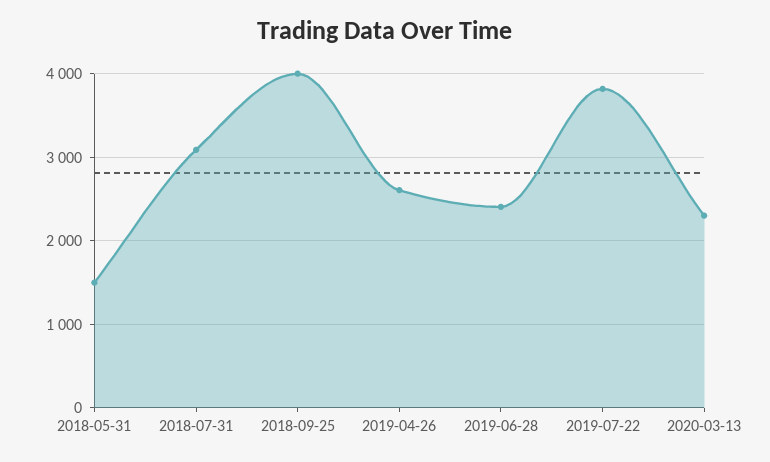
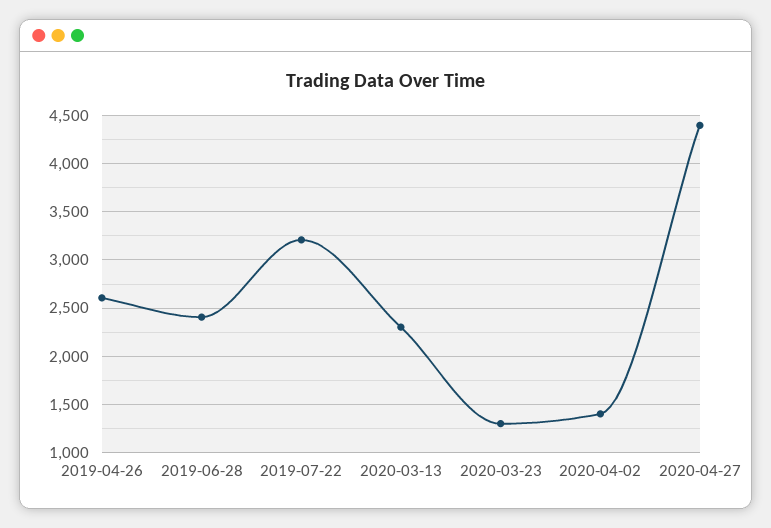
2018-05-31: 1500 -> none
2018-07-31: 3100 -> none
2018-09-25: 4000 -> none
2019-07-22: 3800 -> 3200
2020-03-23: none -> 1300
2020-04-02: none -> 1400
2020-04-27: none -> 4400

